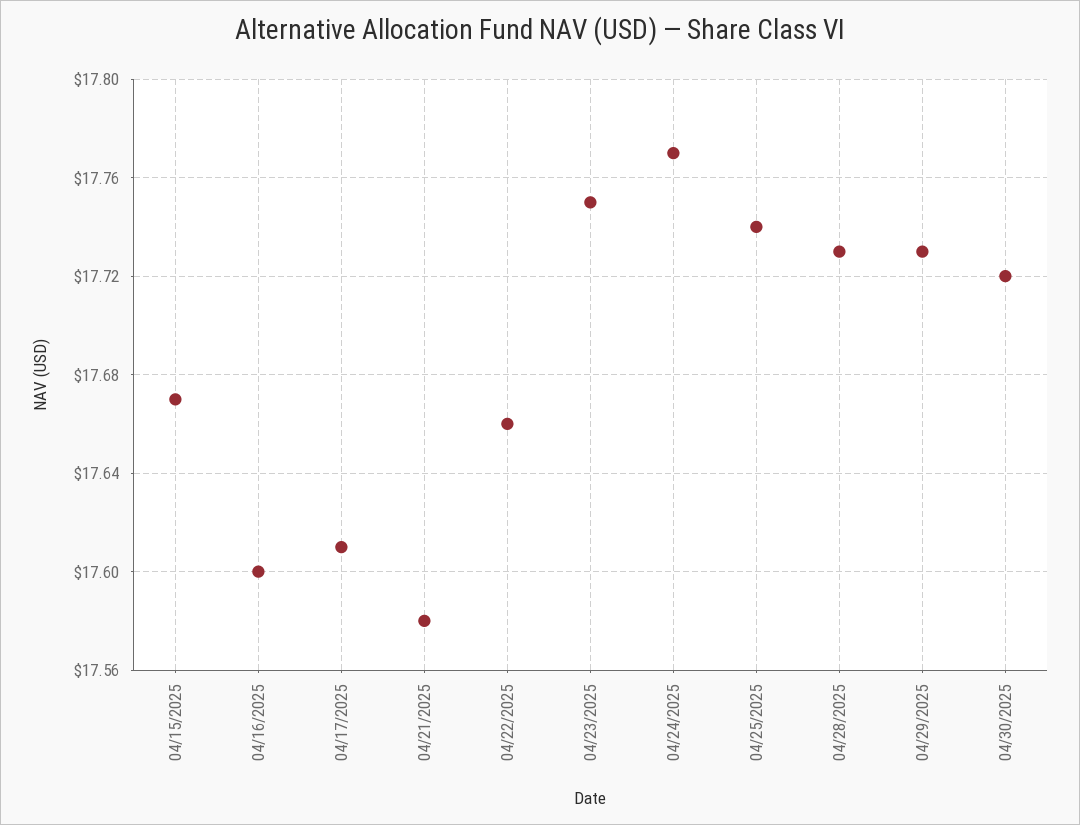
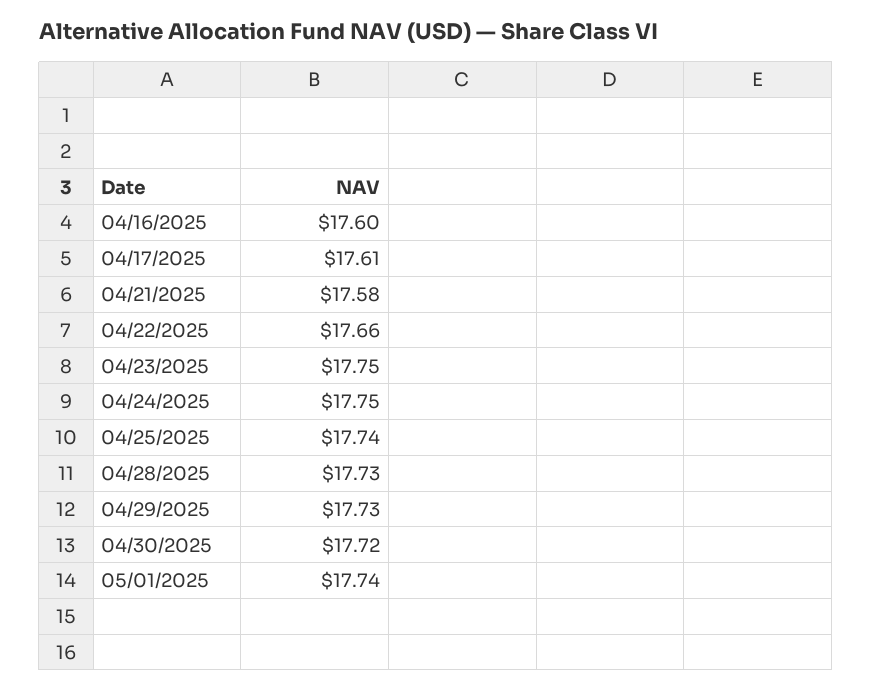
04/15/2025: 17.67 -> none
04/24/2025: 17.77 -> 17.75
05/01/2025: none -> 17.74

